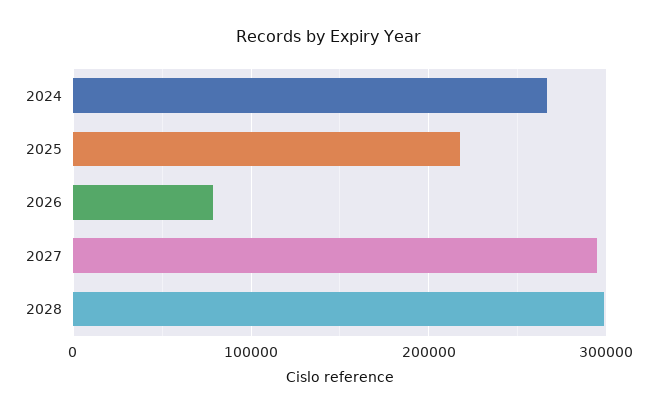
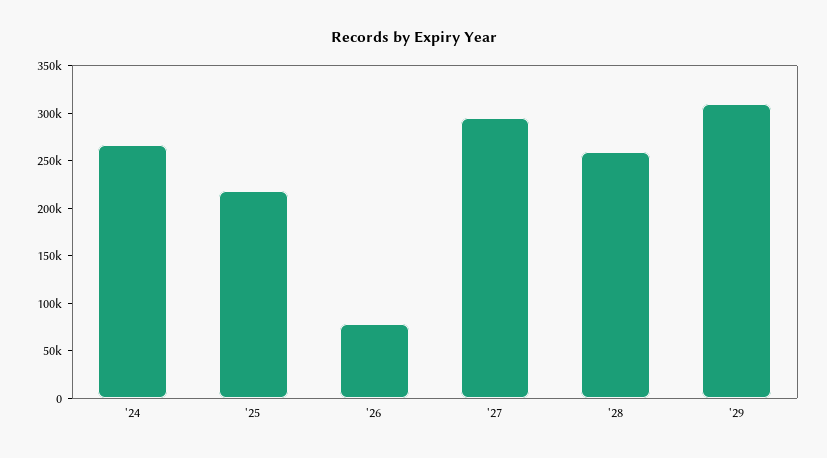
2028: 300000 -> 260000
'29: none -> 310000

